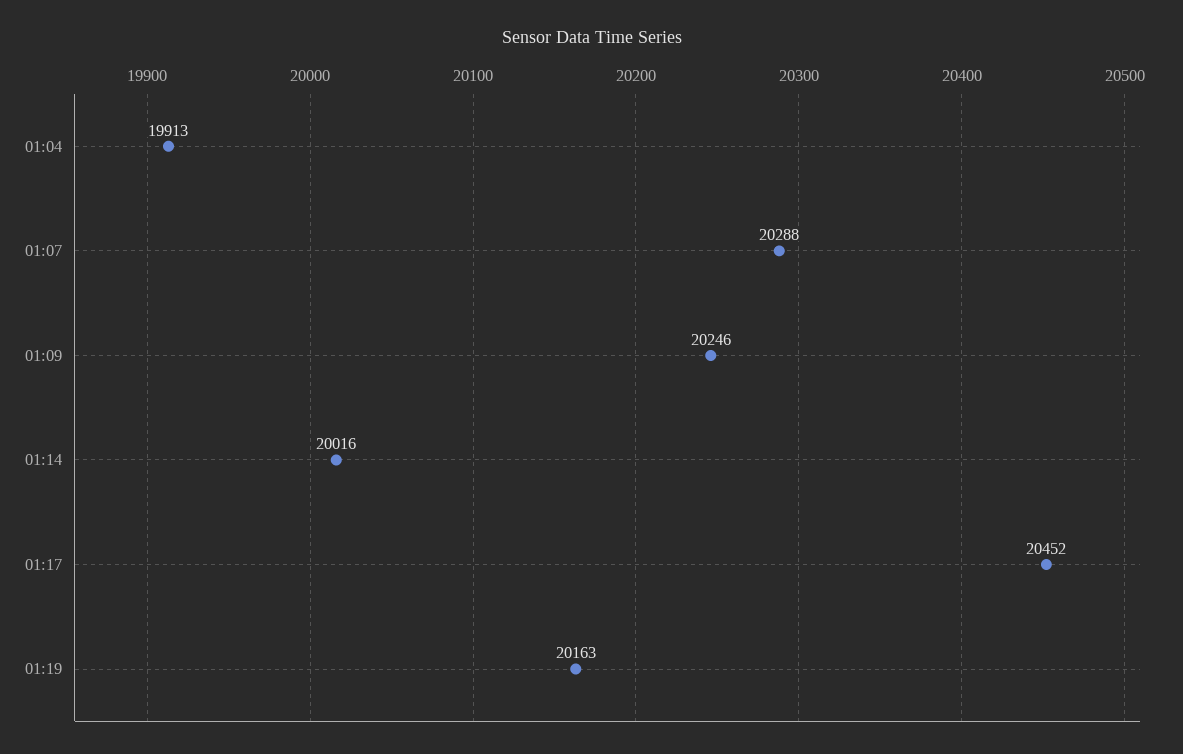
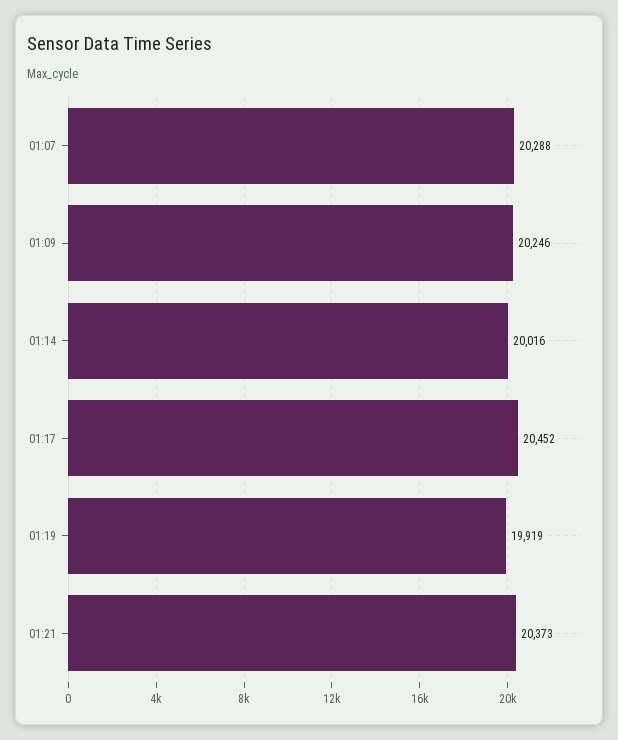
01:04: 19913 -> none
01:19: 20163 -> 19919
01:21: none -> 20373

